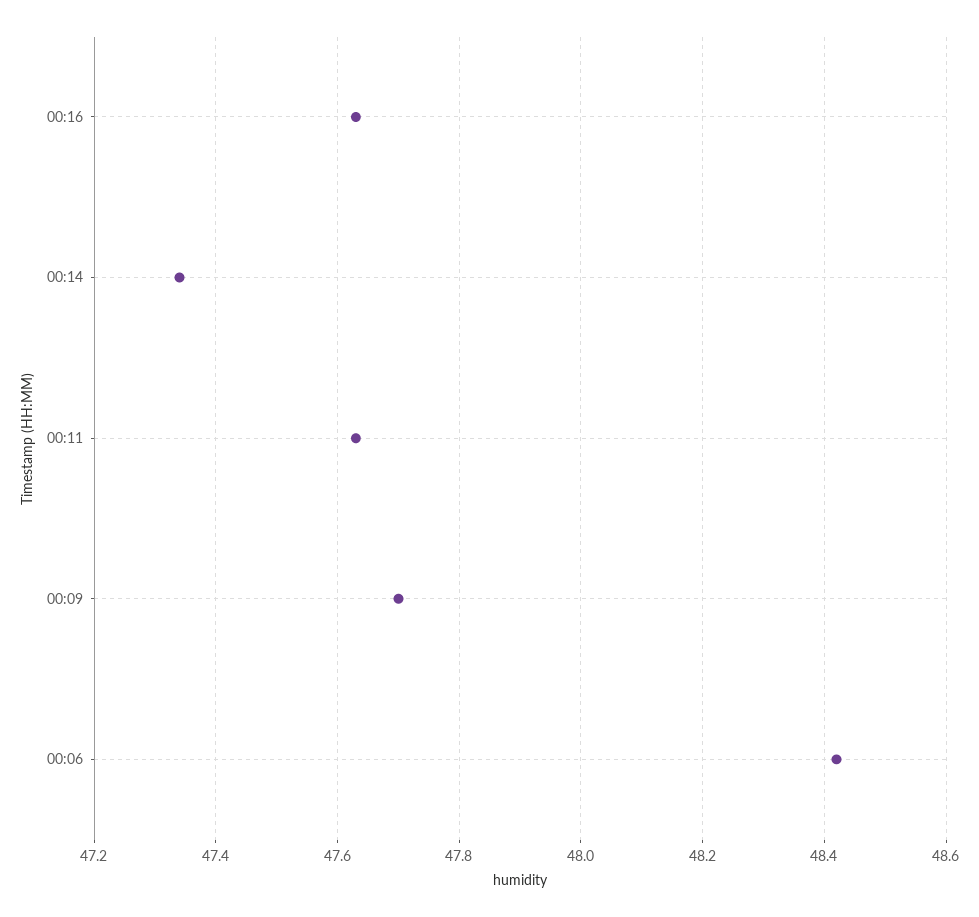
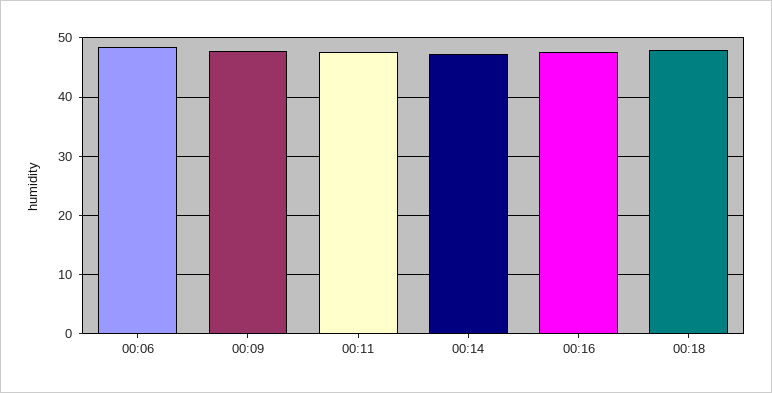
00:18: none -> 48

